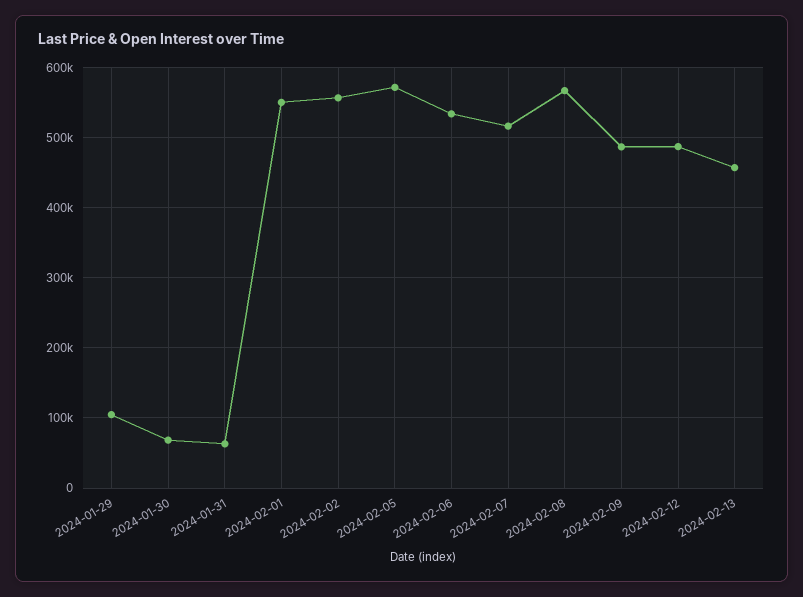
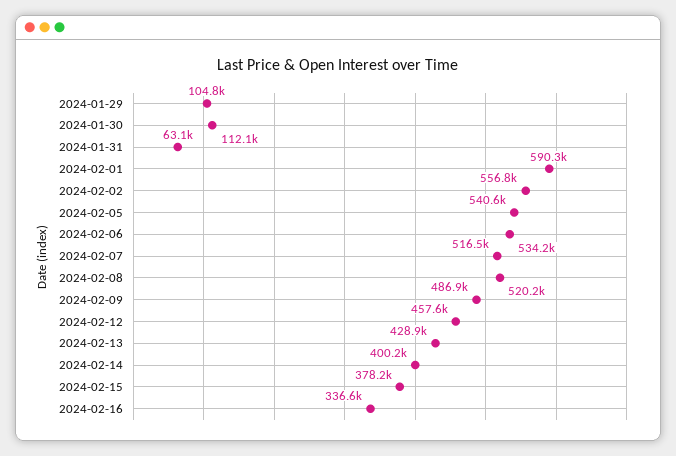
2024-01-30: 70000 -> 112100
2024-02-01: 550000 -> 590300
2024-02-05: 570000 -> 540600
2024-02-08: 570000 -> 520200
2024-02-12: 490000 -> 457600
2024-02-13: 460000 -> 428900
2024-02-14: none -> 400200
2024-02-15: none -> 378200
2024-02-16: none -> 336600

